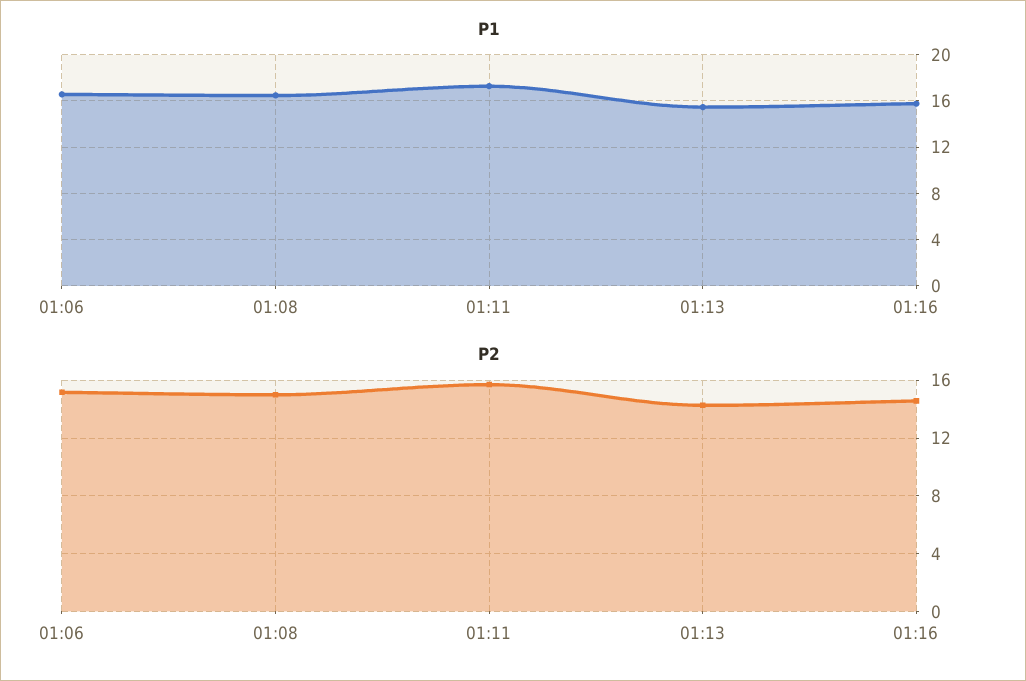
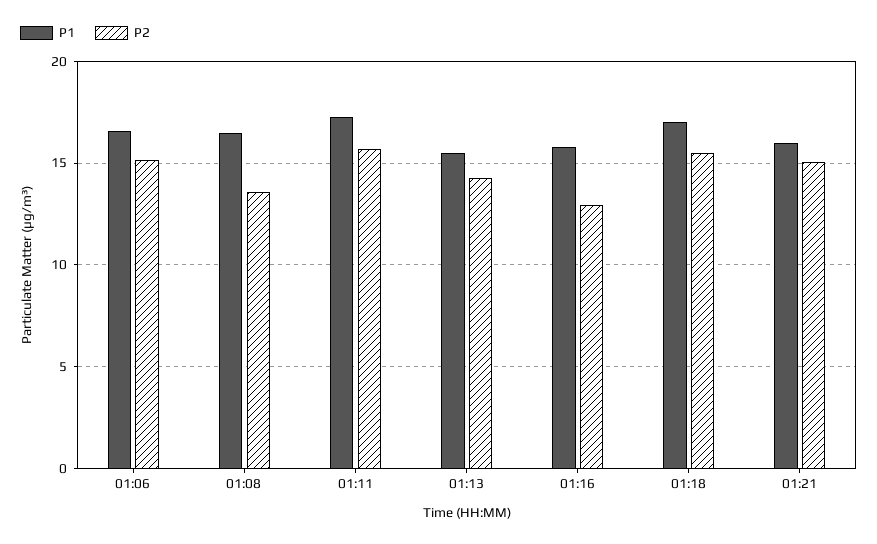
P2, 01:08: 15 -> 13.5
P2, 01:16: 14.5 -> 13
P1, 01:18: none -> 17
P2, 01:18: none -> 15.5
P1, 01:21: none -> 16
P2, 01:21: none -> 15

